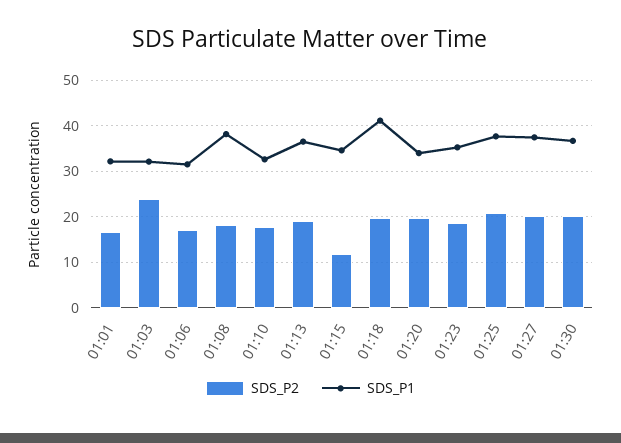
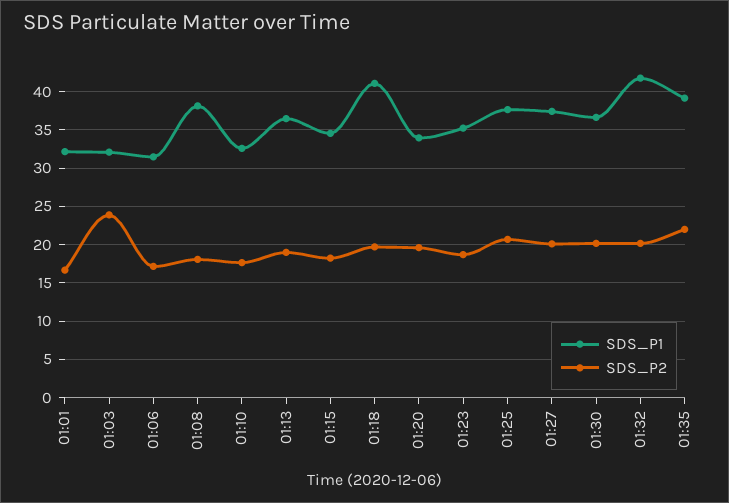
SDS_P2, 01:15: 12 -> 18
SDS_P1, 01:32: none -> 42
SDS_P2, 01:32: none -> 20
SDS_P1, 01:35: none -> 39
SDS_P2, 01:35: none -> 22

